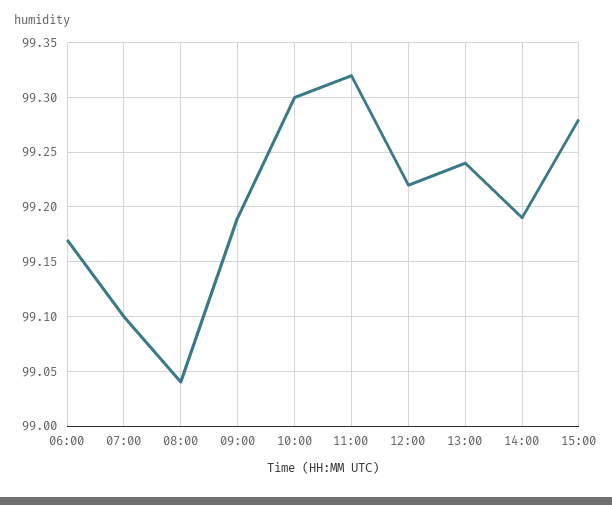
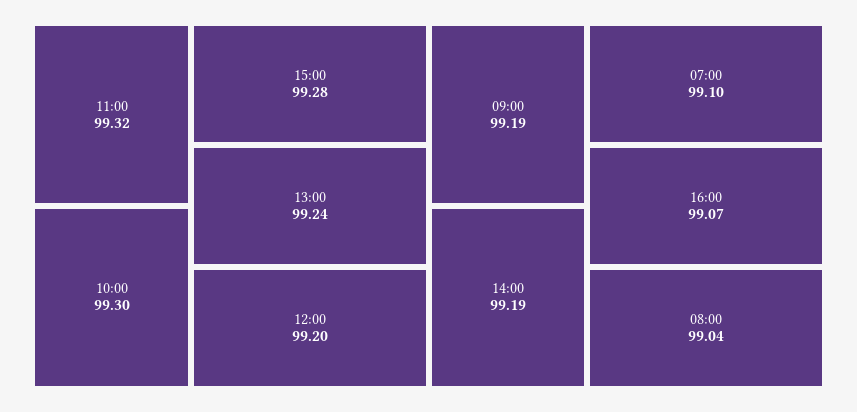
06:00: 99.17 -> none
12:00: 99.22 -> 99.2
16:00: none -> 99.07

